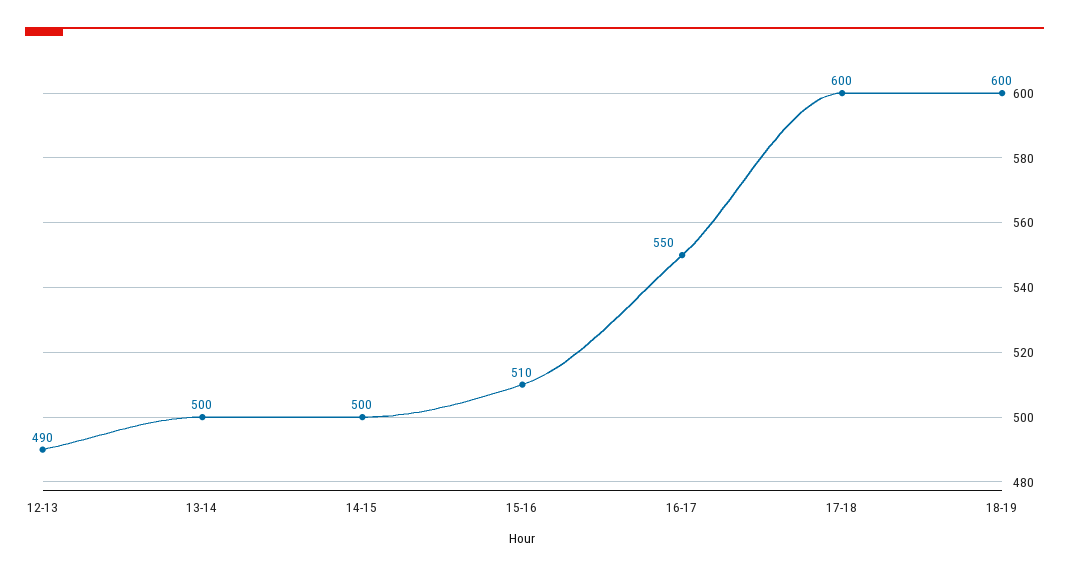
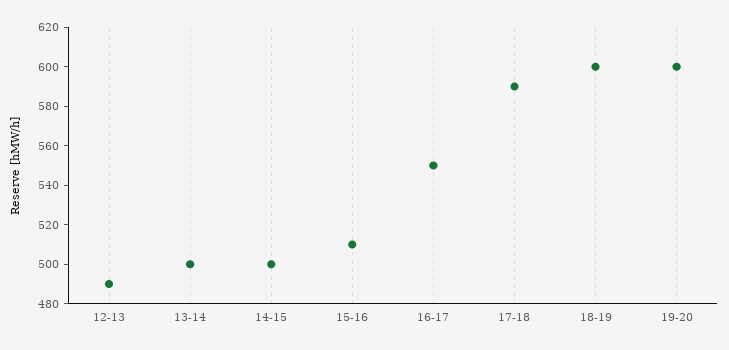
17-18: 600 -> 590
19-20: none -> 600

